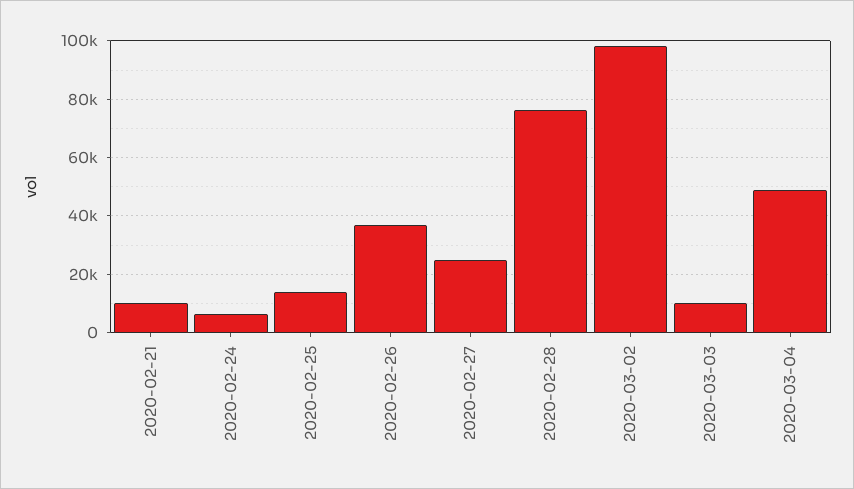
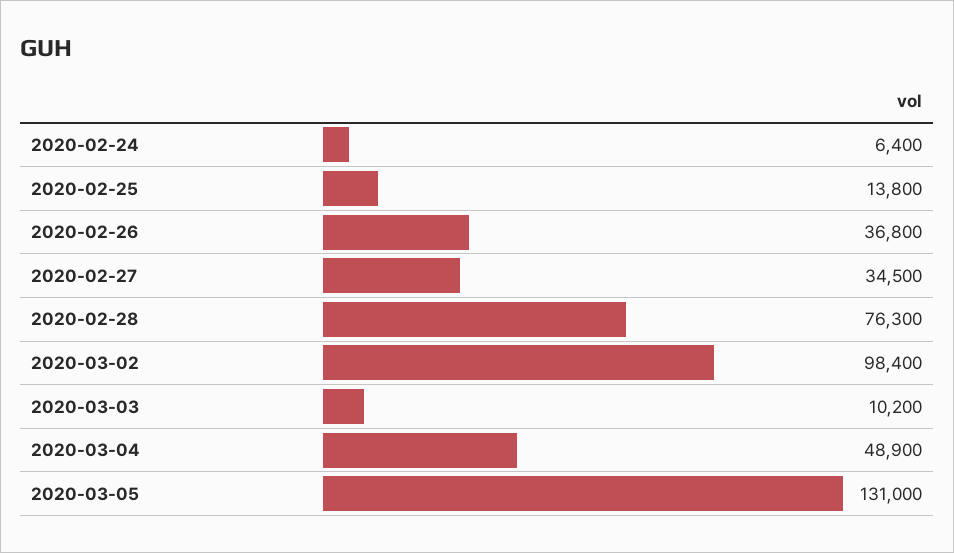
2020-02-21: 10000 -> none
2020-02-27: 25000 -> 34500
2020-03-05: none -> 131000

